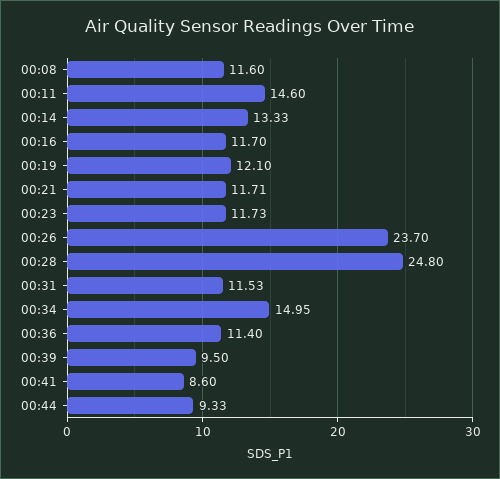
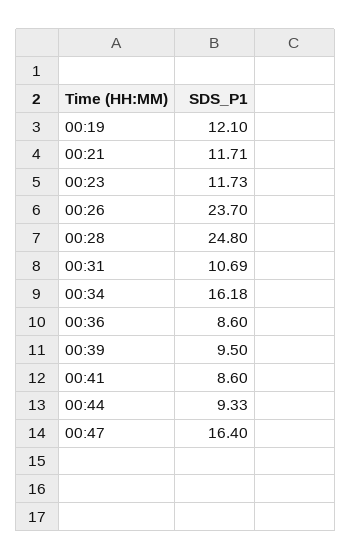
00:08: 11.6 -> none
00:11: 14.6 -> none
00:14: 13.33 -> none
00:16: 11.7 -> none
00:31: 11.53 -> 10.69
00:34: 14.95 -> 16.18
00:36: 11.4 -> 8.6
00:47: none -> 16.4

